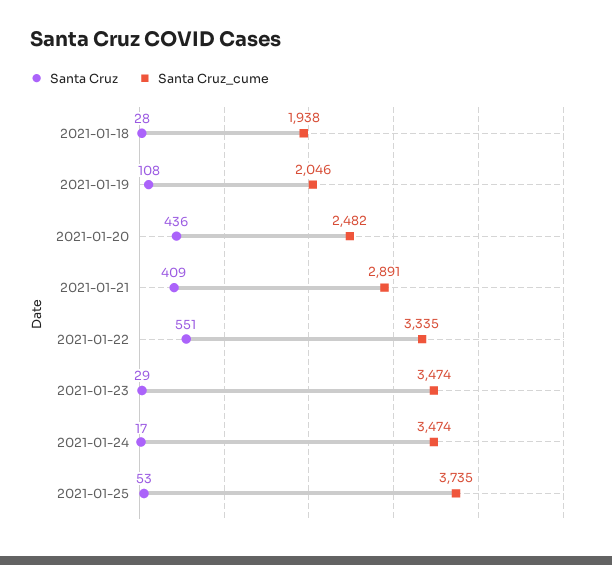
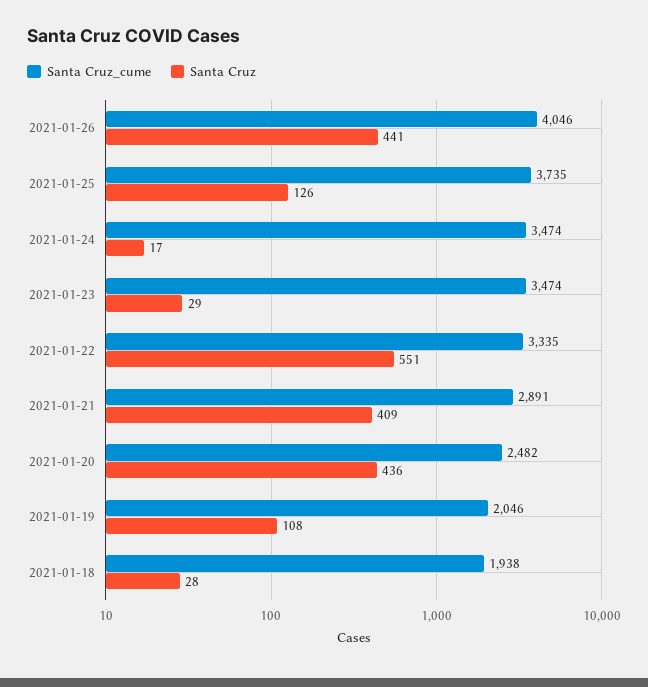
Santa Cruz, 2021-01-25: 53 -> 126
Santa Cruz_cume, 2021-01-26: none -> 4046
Santa Cruz, 2021-01-26: none -> 441

